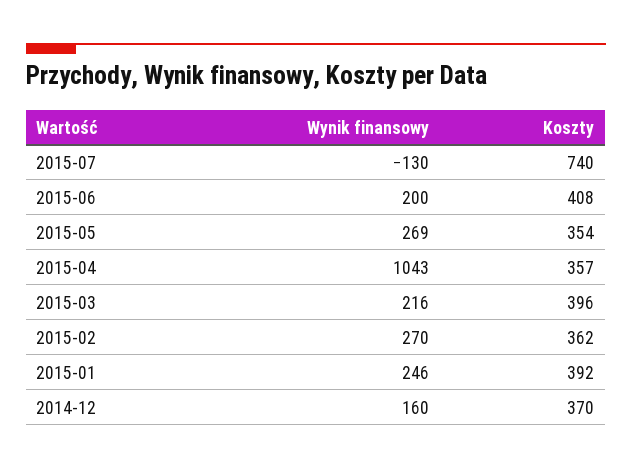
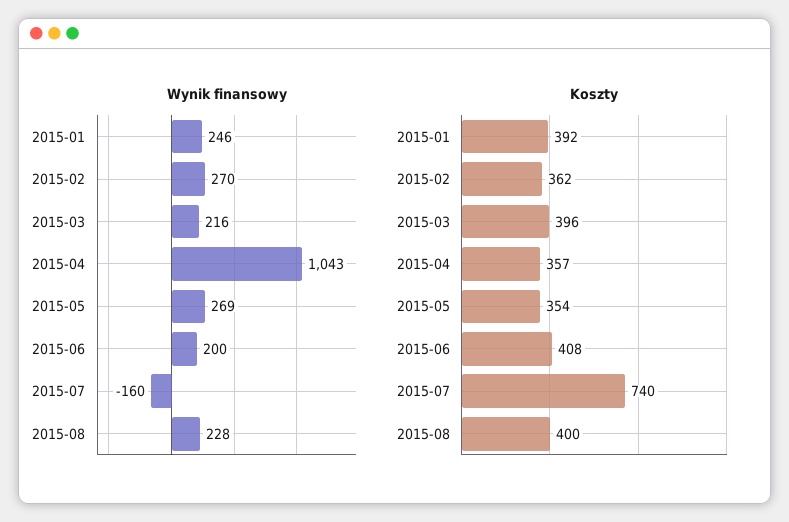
Wynik finansowy, 2015-07: -130 -> -160
Wynik finansowy, 2014-12: 160 -> none
Koszty, 2014-12: 370 -> none
Wynik finansowy, 2015-08: none -> 228
Koszty, 2015-08: none -> 400

